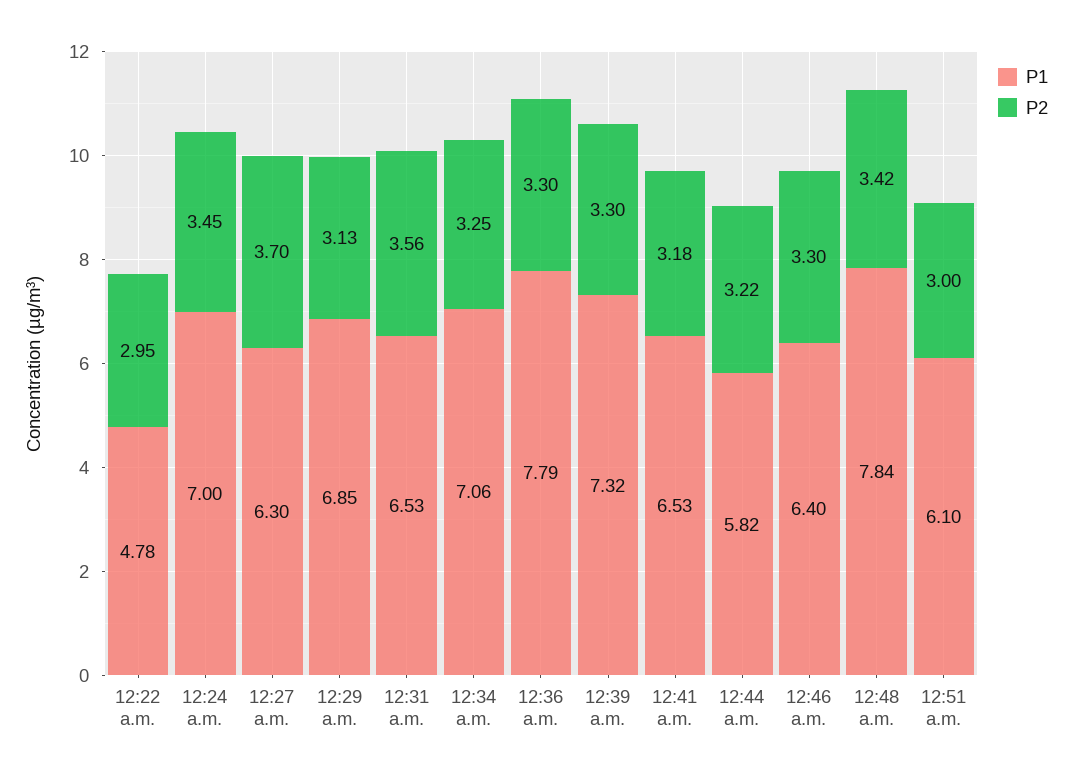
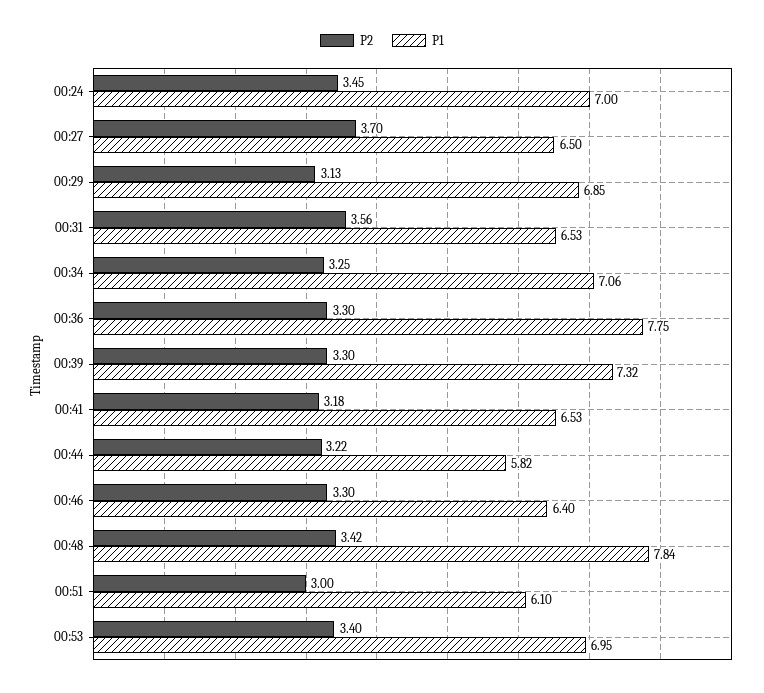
P1, 12:22 a.m.: 4.78 -> none
P2, 12:22 a.m.: 2.95 -> none
P1, 12:27 a.m.: 6.3 -> 6.5
P1, 12:36 a.m.: 7.79 -> 7.75
P2, 00:53: none -> 3.4
P1, 00:53: none -> 6.95

